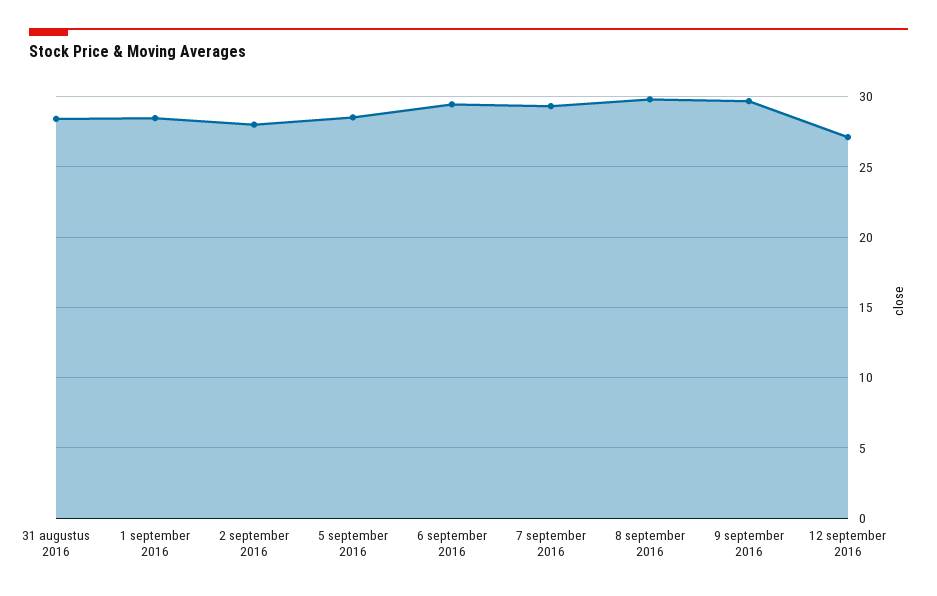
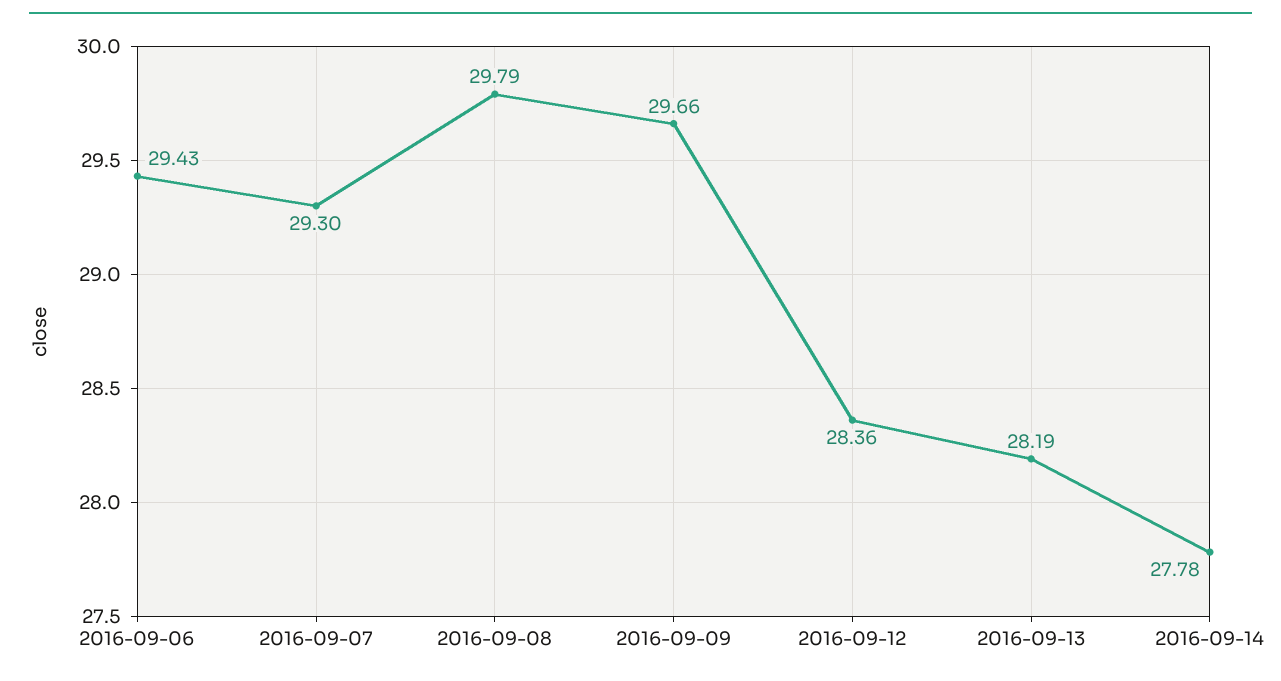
31 augustus 2016: 28.5 -> none
1 september 2016: 28.5 -> none
2 september 2016: 28 -> none
5 september 2016: 28.5 -> none
12 september 2016: 27 -> 28.36
2016-09-13: none -> 28.19
2016-09-14: none -> 27.78

